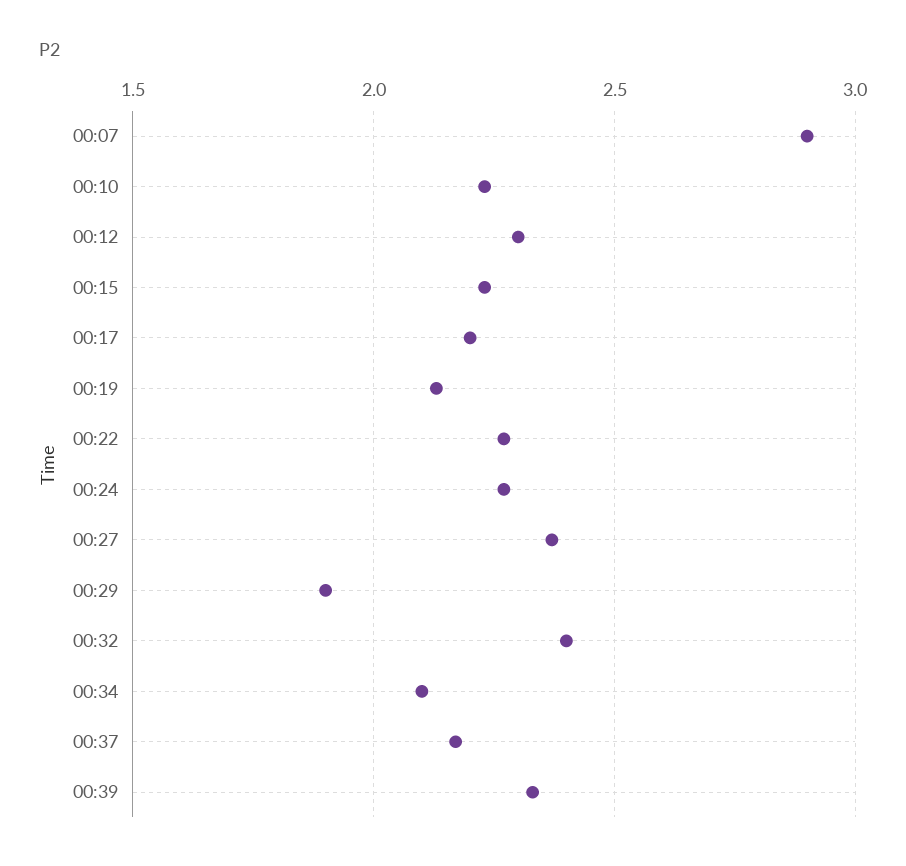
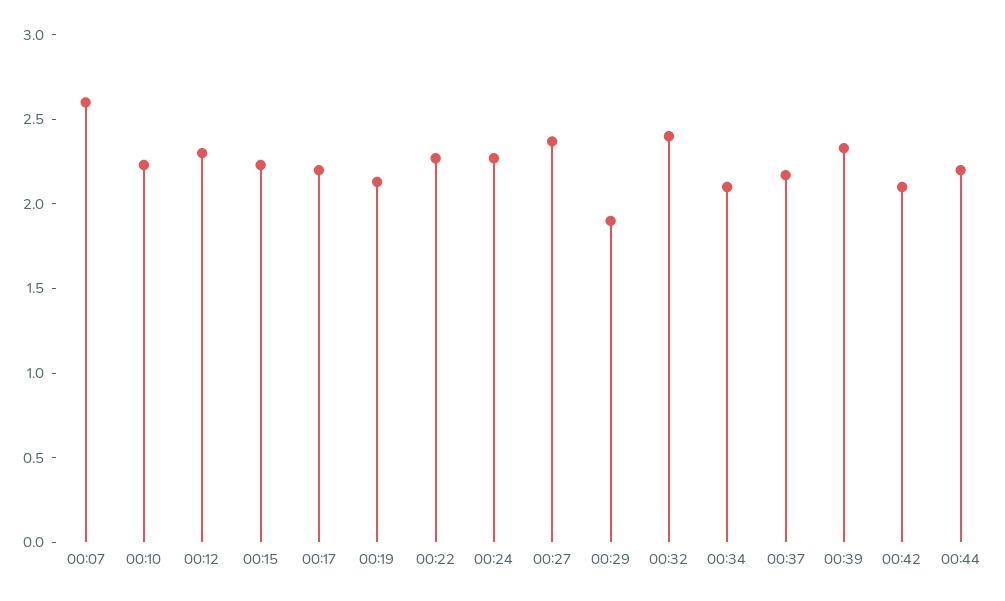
00:07: 2.9 -> 2.6
00:42: none -> 2.1
00:44: none -> 2.2

